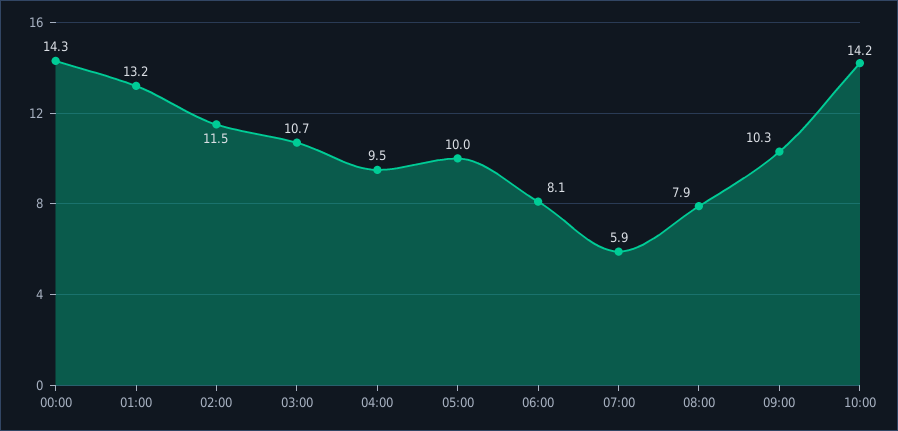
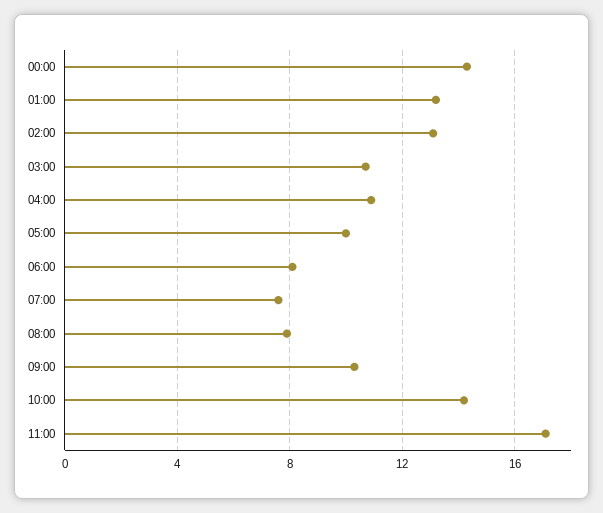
02:00: 11.5 -> 13
04:00: 9.5 -> 11
07:00: 5.9 -> 7.5
11:00: none -> 17

